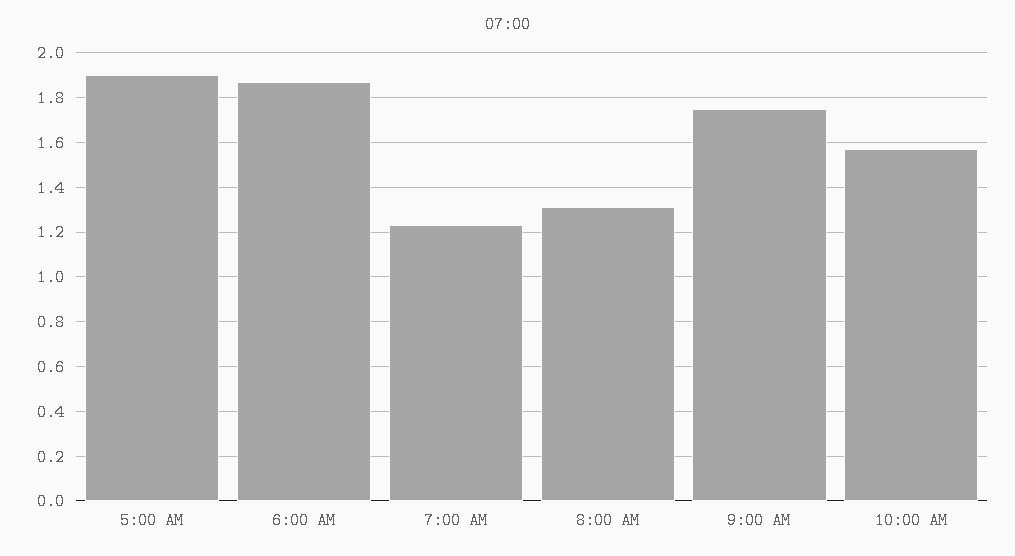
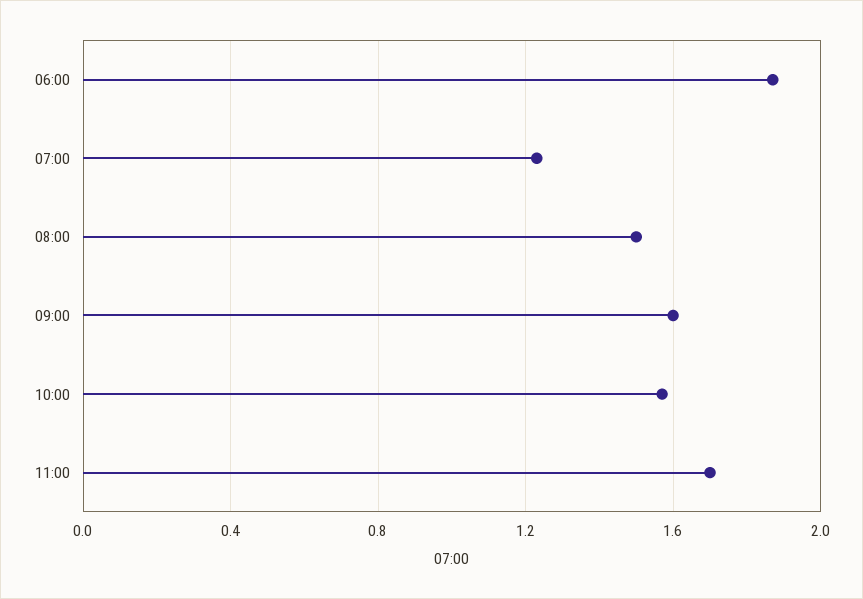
5:00 AM: 1.9 -> none
8:00 AM: 1.3 -> 1.5
9:00 AM: 1.75 -> 1.6
11:00: none -> 1.7

